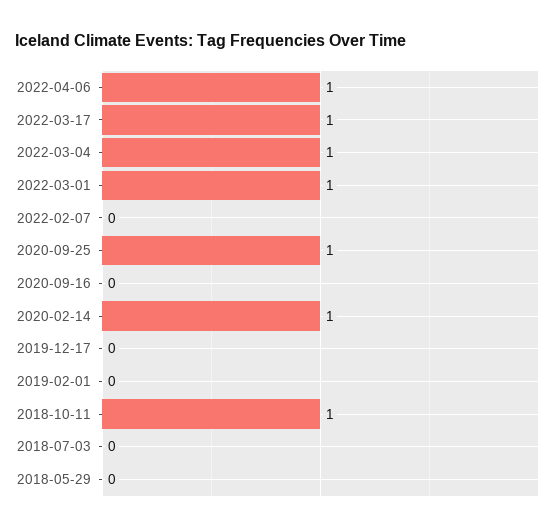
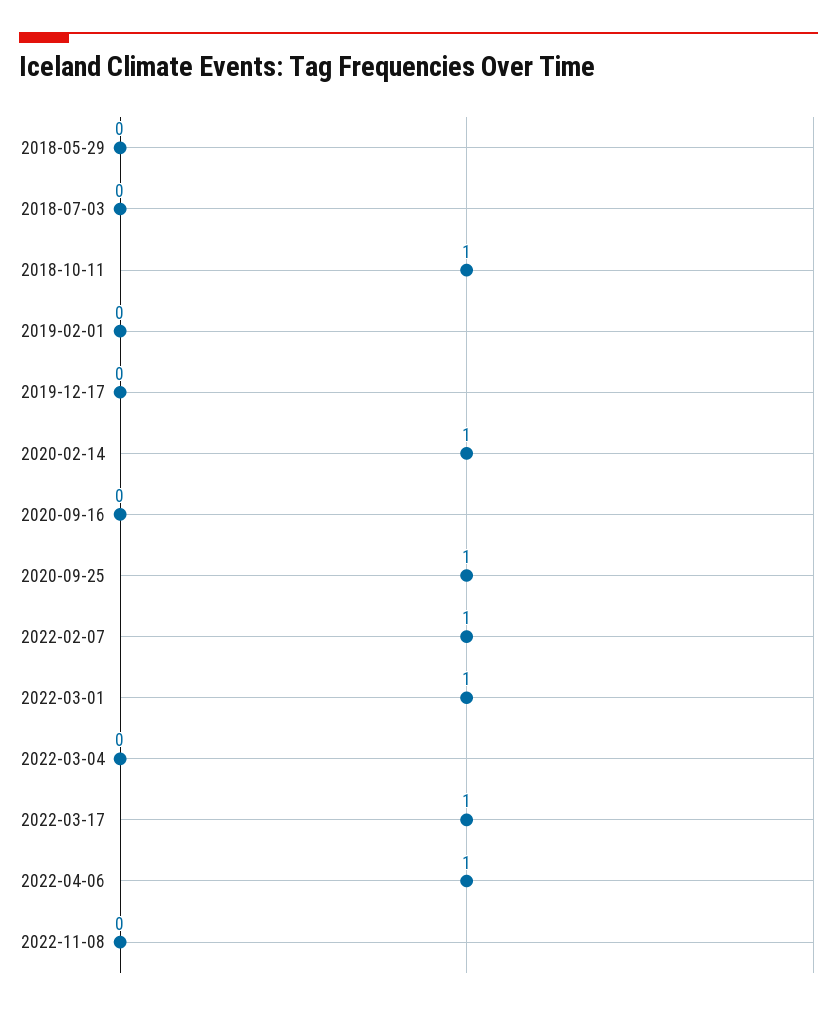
2022-03-04: 1 -> 0
2022-02-07: 0 -> 1
2022-11-08: none -> 0

